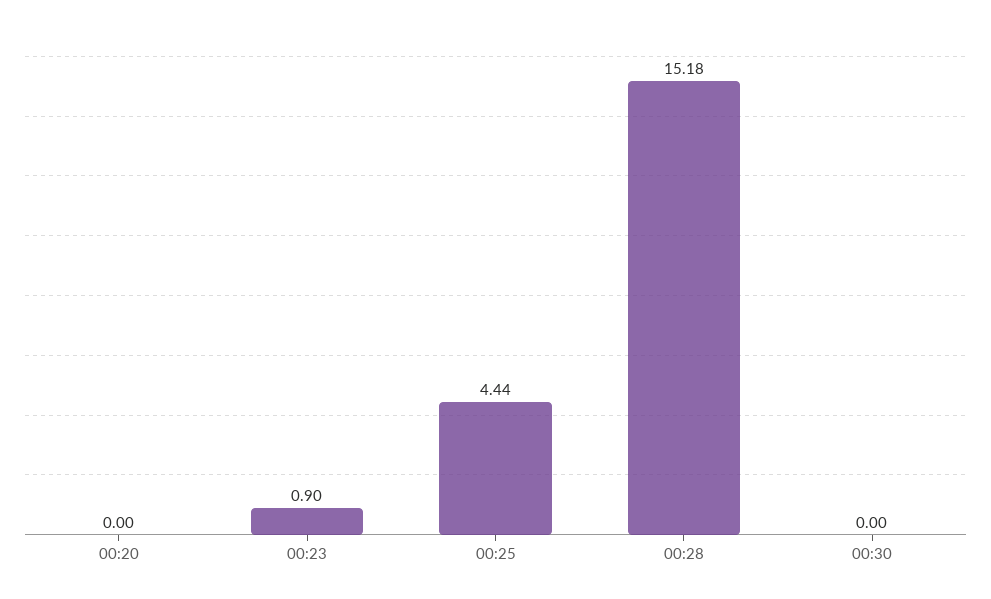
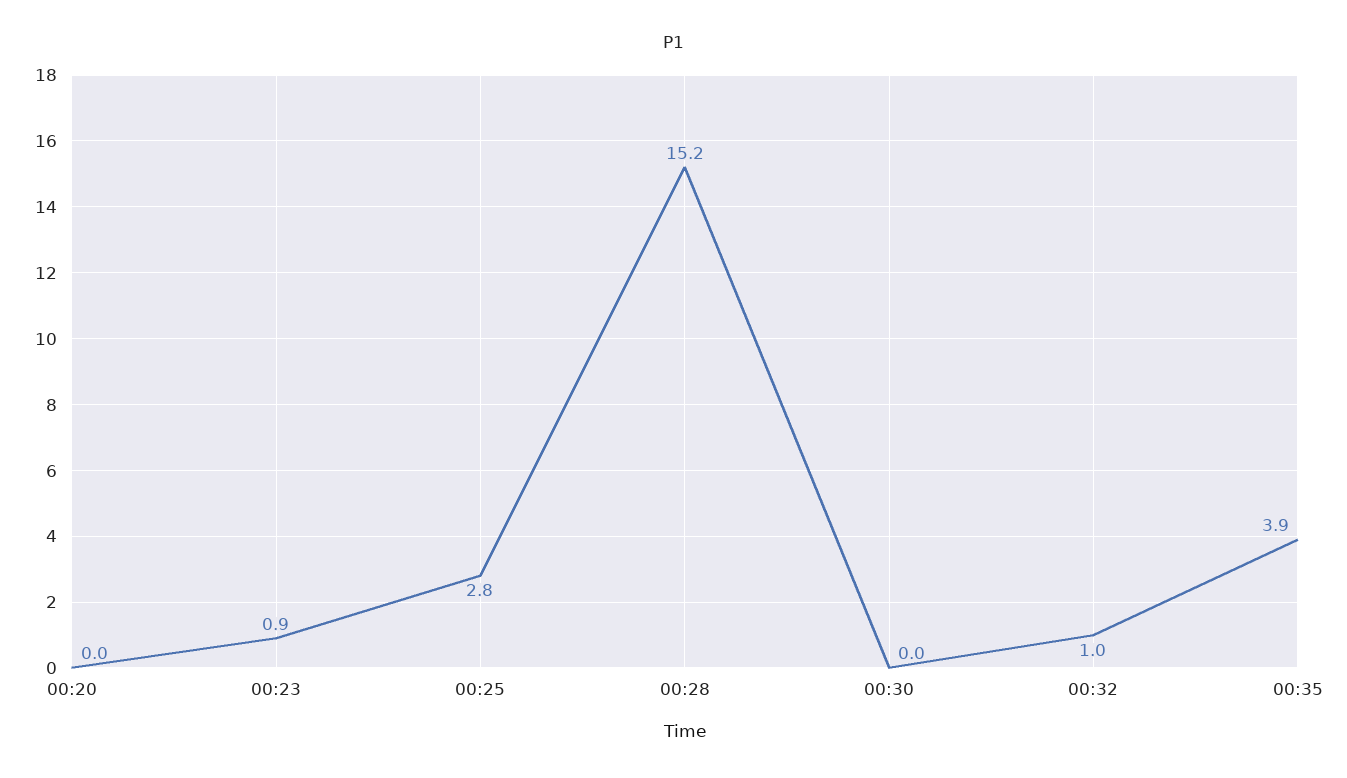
00:25: 4.44 -> 2.8
00:32: none -> 1
00:35: none -> 3.9

